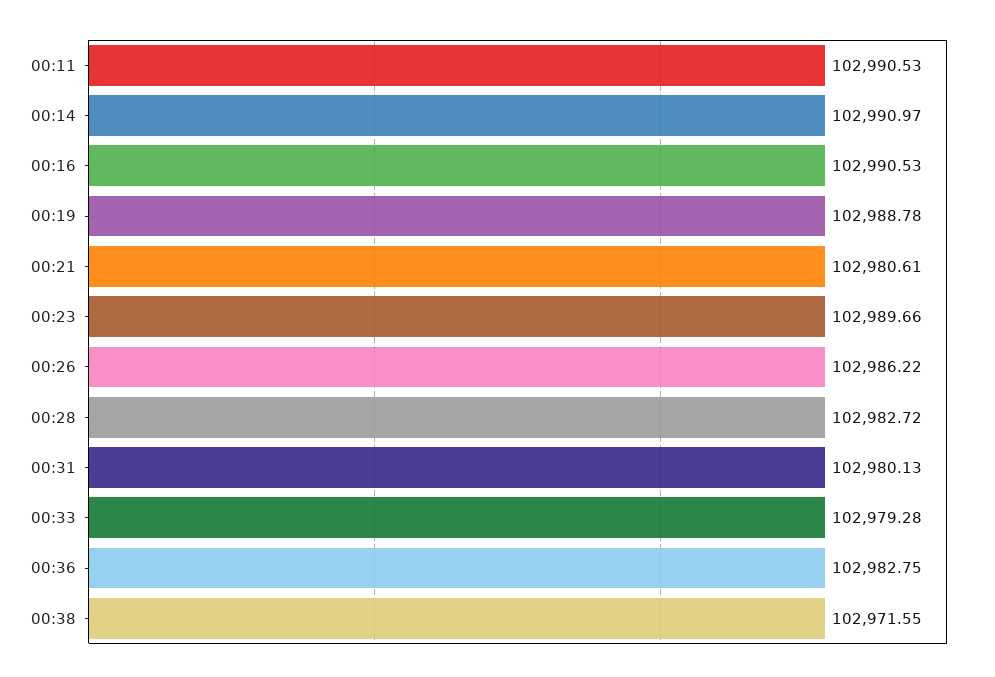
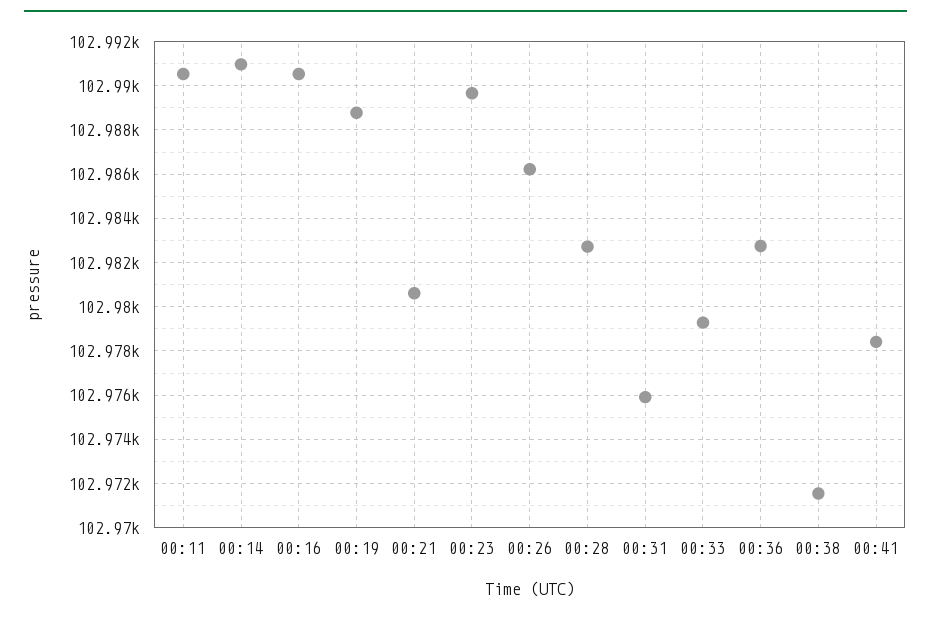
00:31: 102980.13 -> 102976
00:41: none -> 102978.5

